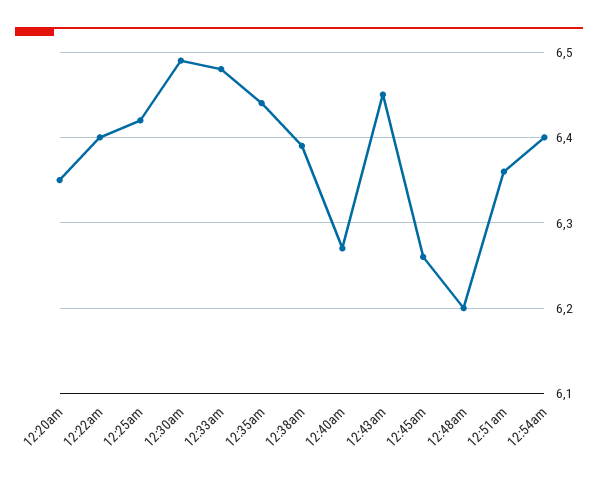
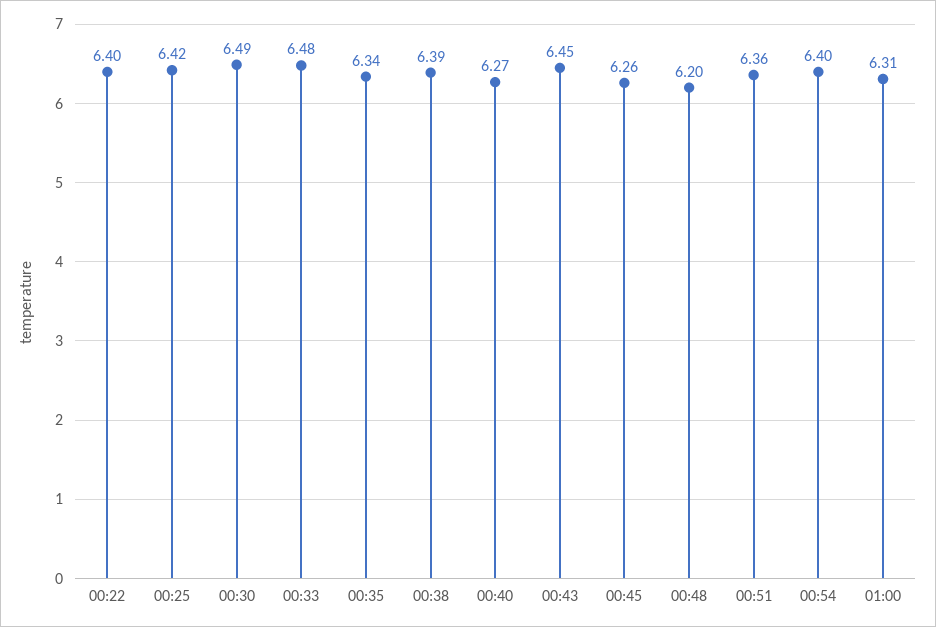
12:20am: 6.35 -> none
12:35am: 6.44 -> 6.34
01:00: none -> 6.31

